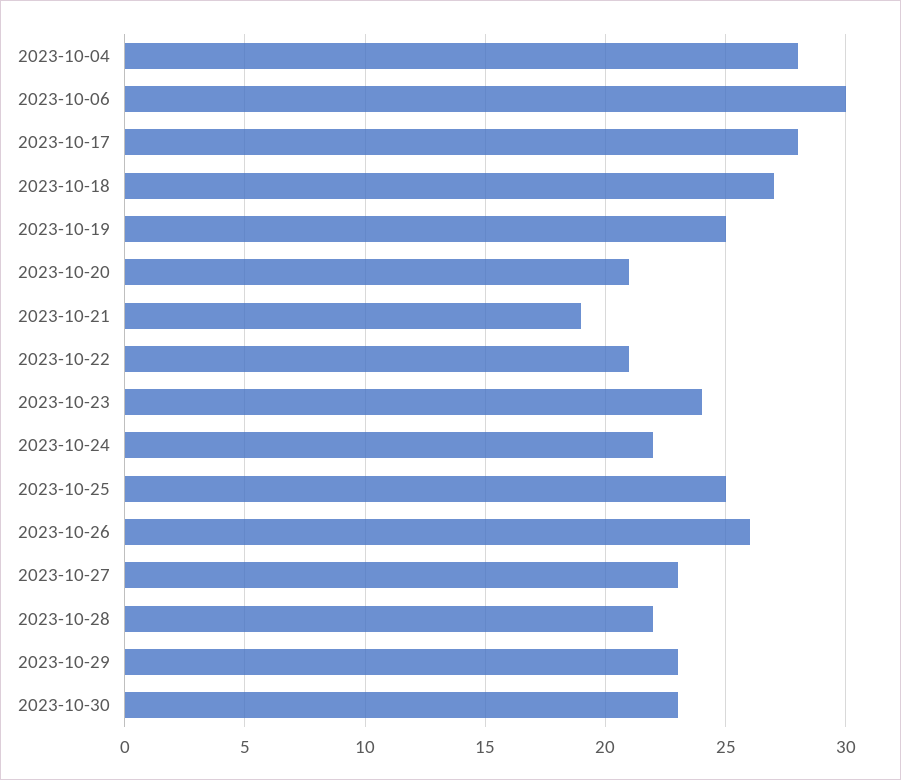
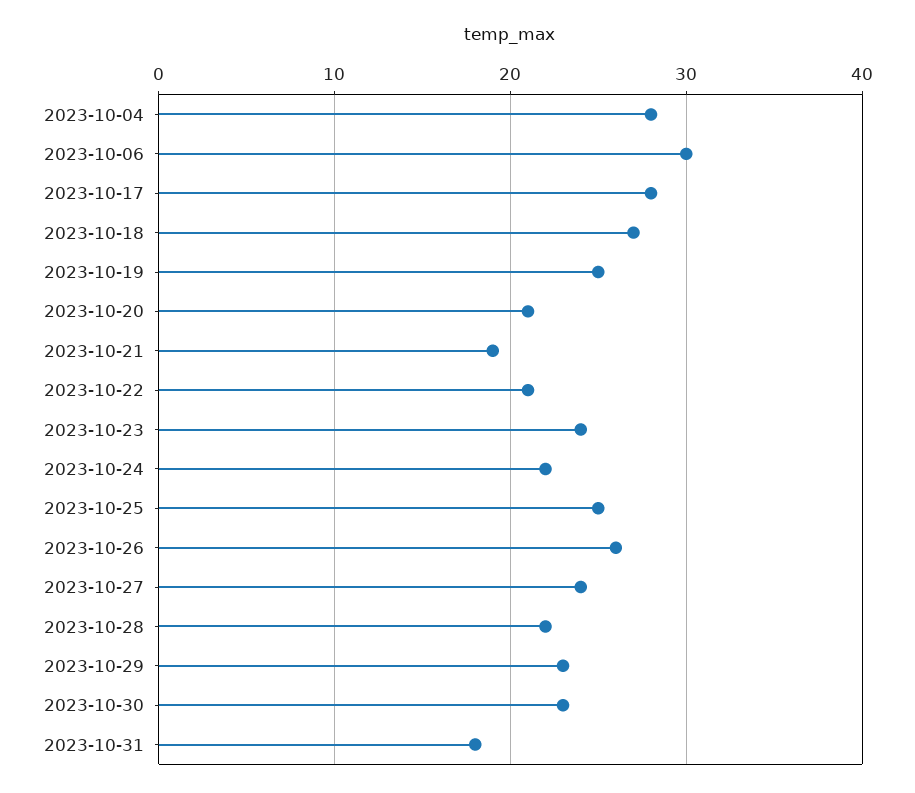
2023-10-27: 23 -> 24
2023-10-31: none -> 18

